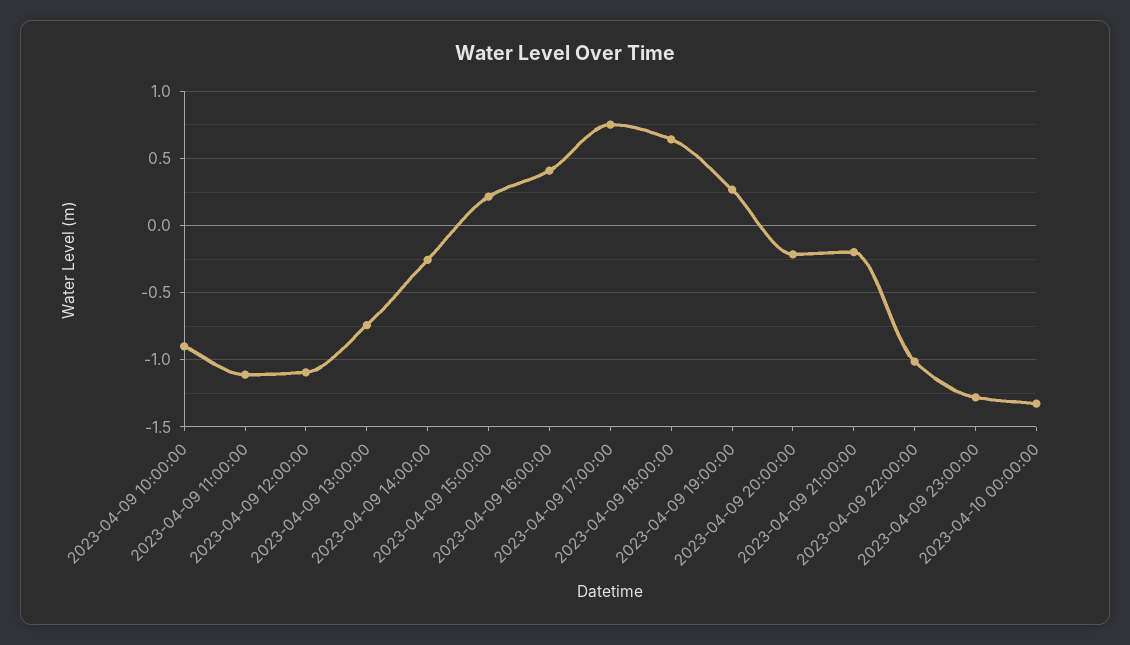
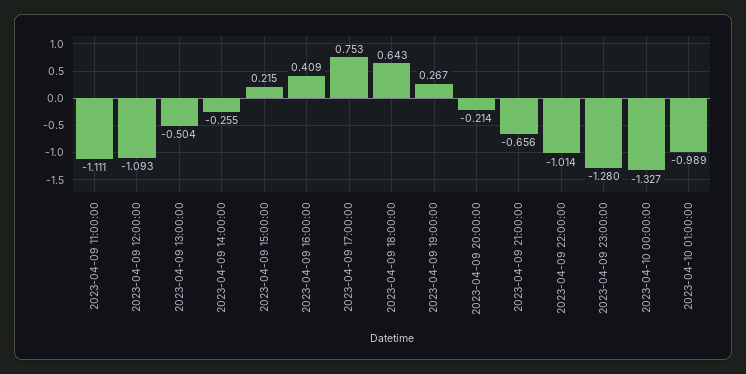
2023-04-09 10:00:00: -0.9 -> none
2023-04-09 13:00:00: -0.75 -> -0.504
2023-04-09 21:00:00: -0.2 -> -0.656
2023-04-10 01:00:00: none -> -0.989

